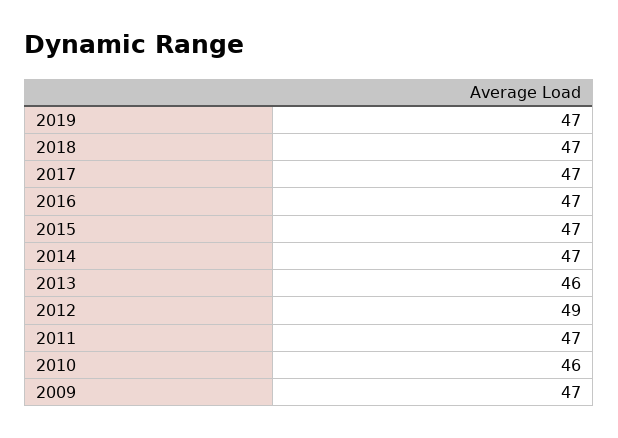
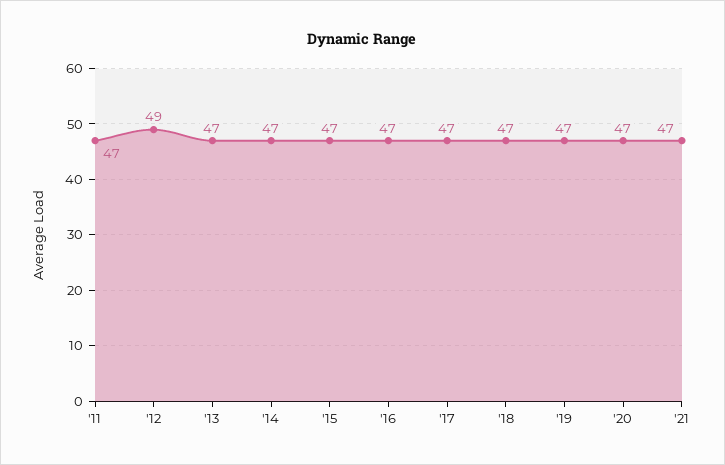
2013: 46 -> 47
2010: 46 -> none
2009: 47 -> none
'20: none -> 47
'21: none -> 47

